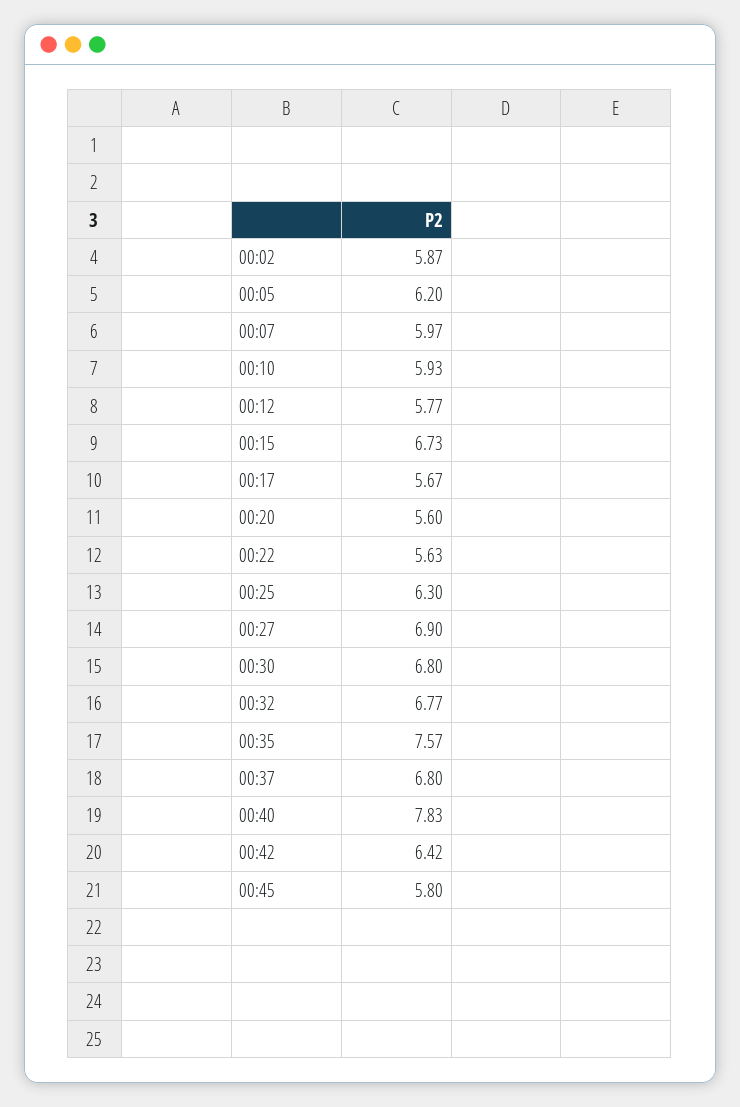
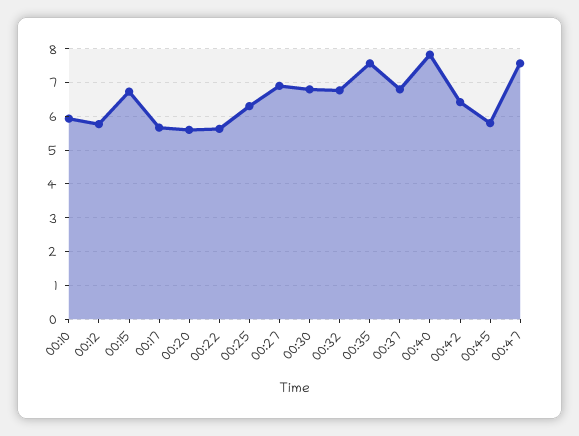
00:02: 5.87 -> none
00:05: 6.2 -> none
00:07: 5.97 -> none
00:47: none -> 7.6

